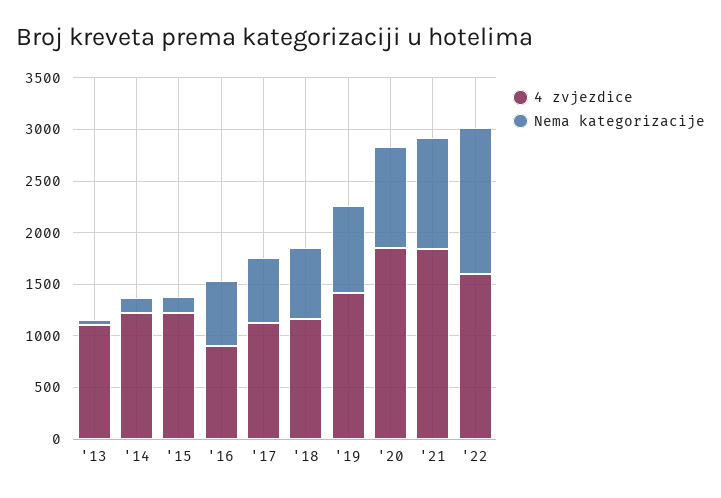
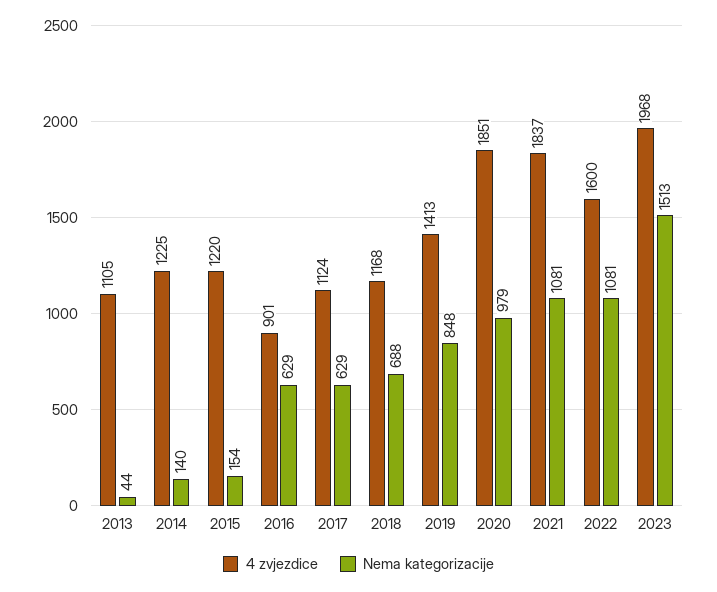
Nema kategorizacije, '22: 1400 -> 1081
4 zvjezdice, 2023: none -> 1968
Nema kategorizacije, 2023: none -> 1513

